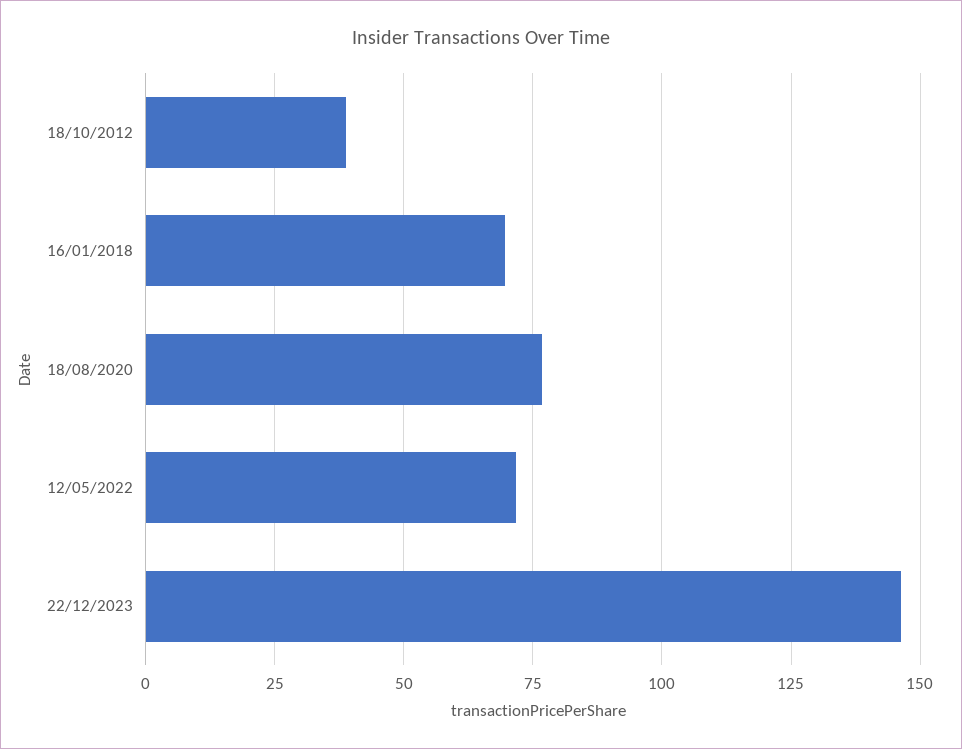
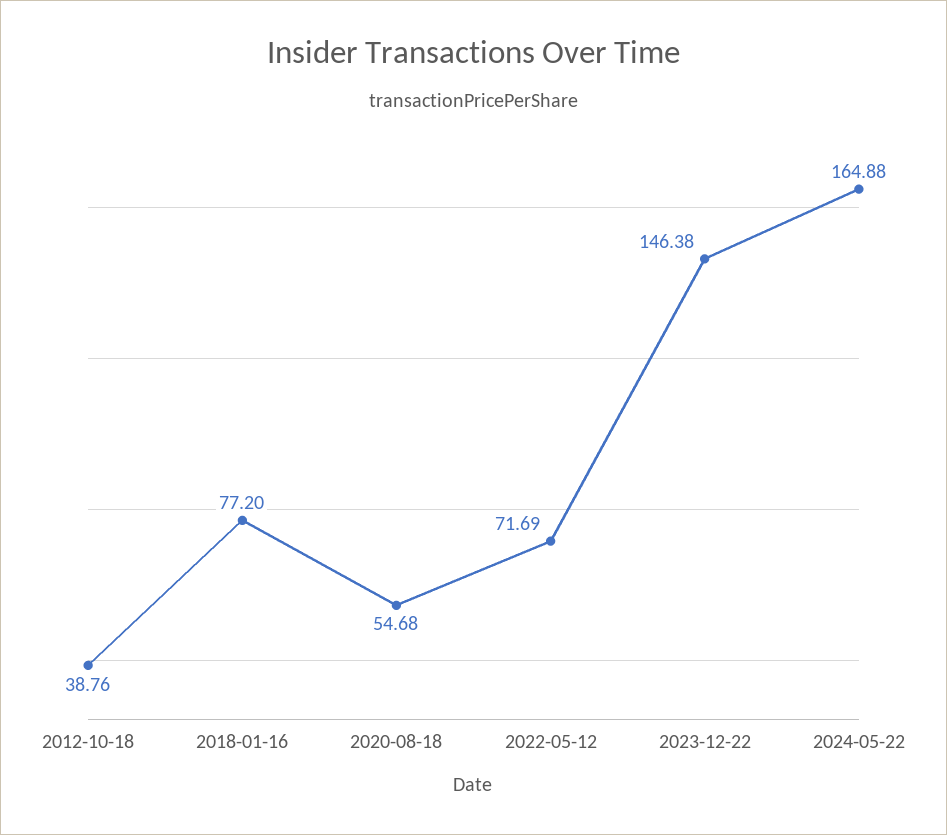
16/01/2018: 70 -> 77.2
18/08/2020: 77.5 -> 54.68
2024-05-22: none -> 164.88

